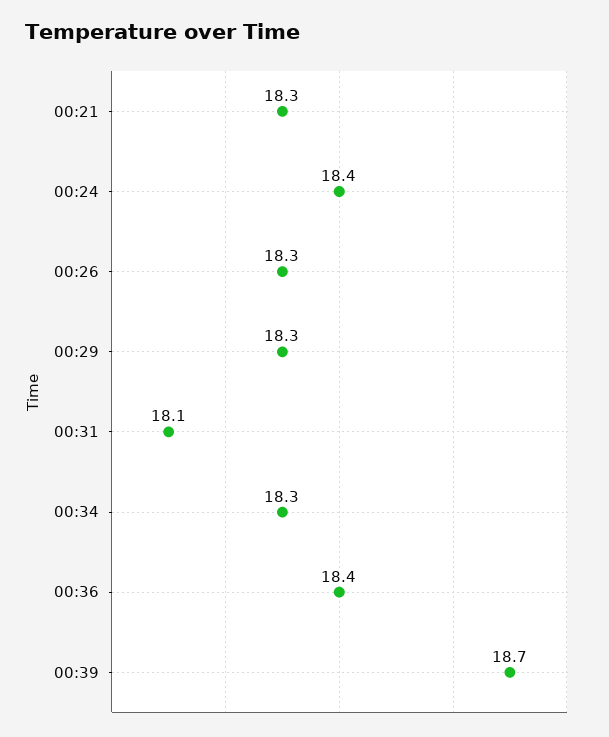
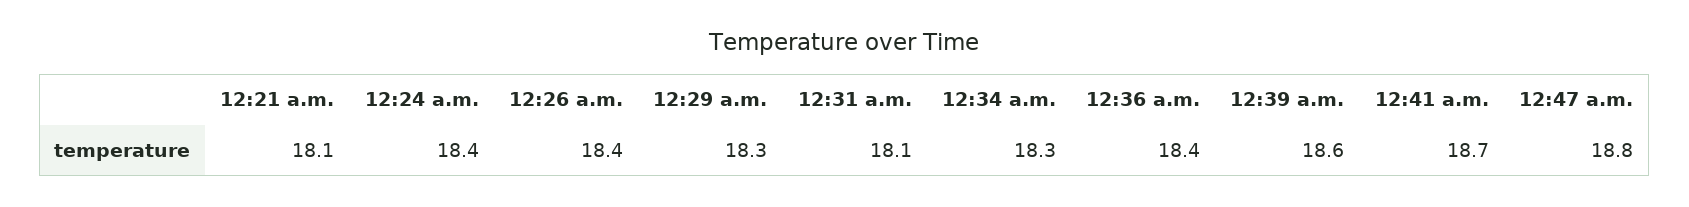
00:21: 18.3 -> 18.1
00:26: 18.3 -> 18.4
00:39: 18.7 -> 18.6
12:41 a.m.: none -> 18.7
12:47 a.m.: none -> 18.8

